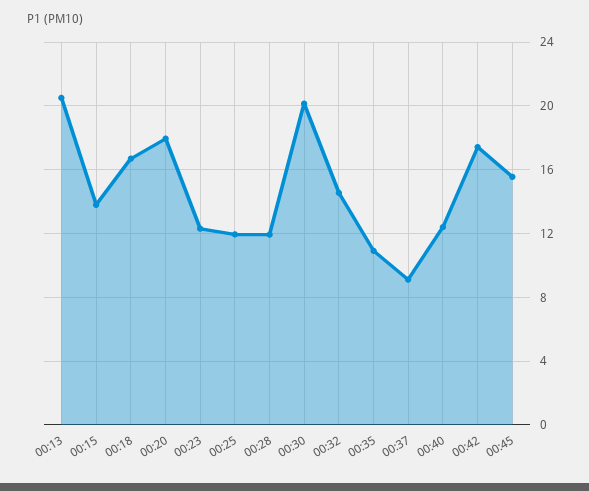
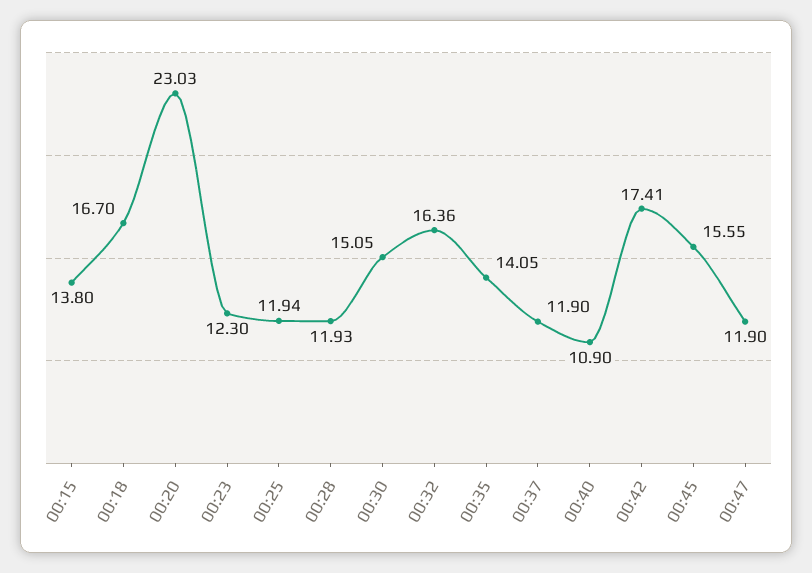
00:13: 20.5 -> none
00:20: 18 -> 23.03
00:30: 20 -> 15.05
00:32: 14.5 -> 16.36
00:35: 11 -> 14.05
00:37: 9 -> 11.9
00:40: 12.5 -> 10.9
00:47: none -> 11.9

